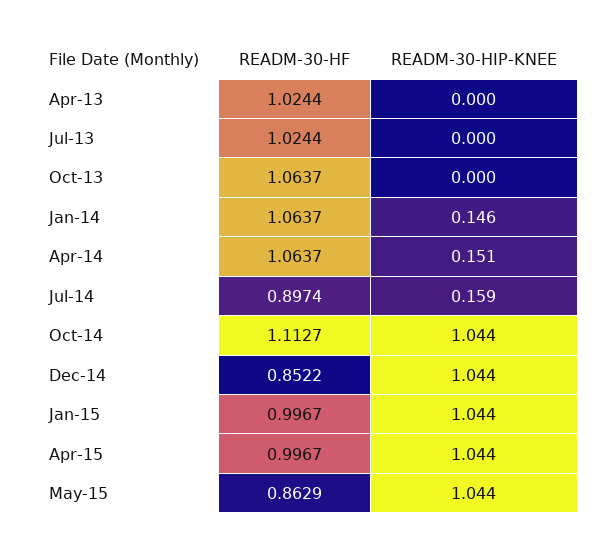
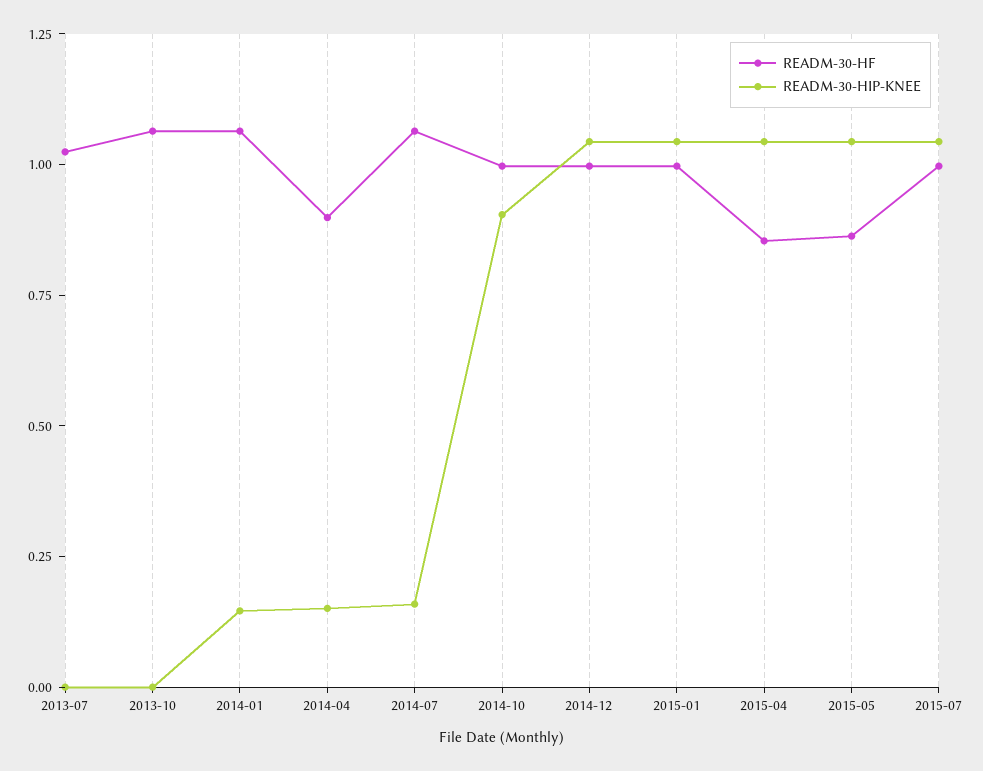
READM-30-HF, Apr-13: 1.0244 -> none
READM-30-HIP-KNEE, Apr-13: 0 -> none
READM-30-HF, Apr-14: 1.0637 -> 0.9
READM-30-HF, Jul-14: 0.8974 -> 1.05
READM-30-HF, Oct-14: 1.1127 -> 1
READM-30-HIP-KNEE, Oct-14: 1.044 -> 0.9
READM-30-HF, Dec-14: 0.8522 -> 1
READM-30-HF, Apr-15: 0.9967 -> 0.85
READM-30-HF, 2015-07: none -> 1
READM-30-HIP-KNEE, 2015-07: none -> 1.05

